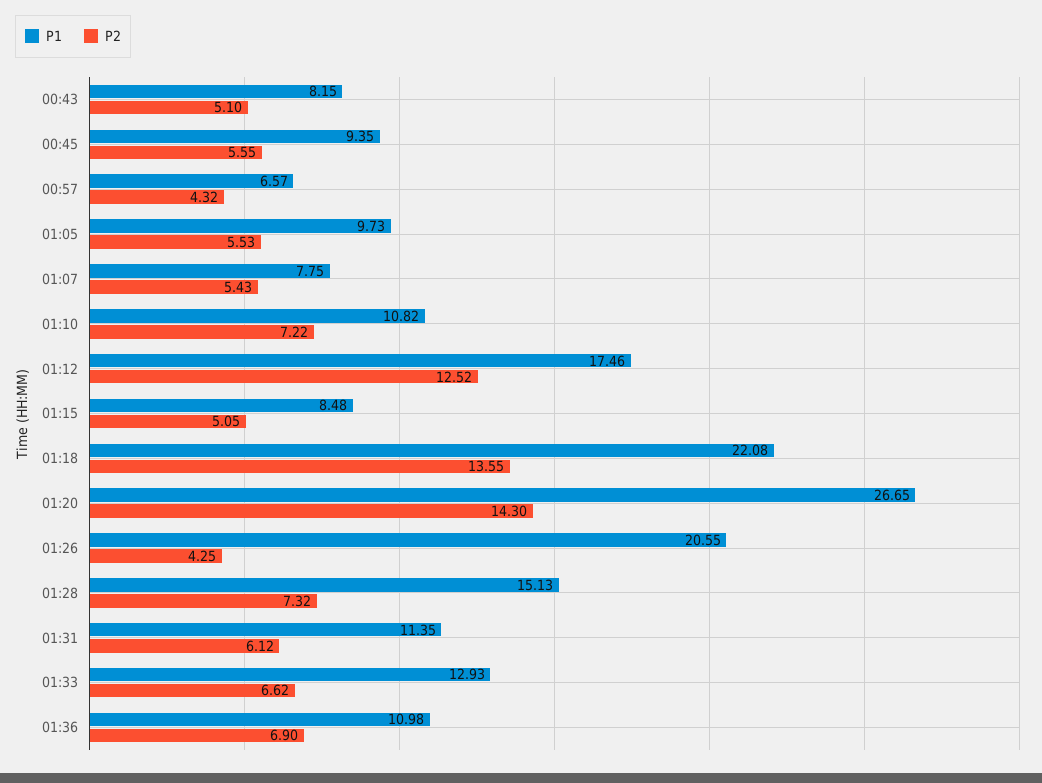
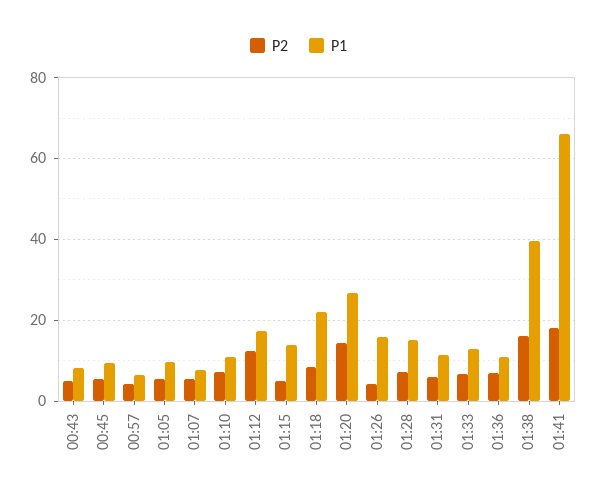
P1, 01:15: 8.48 -> 14
P2, 01:18: 13.55 -> 8
P1, 01:26: 20.55 -> 16
P2, 01:38: none -> 16
P1, 01:38: none -> 40
P2, 01:41: none -> 18
P1, 01:41: none -> 66

